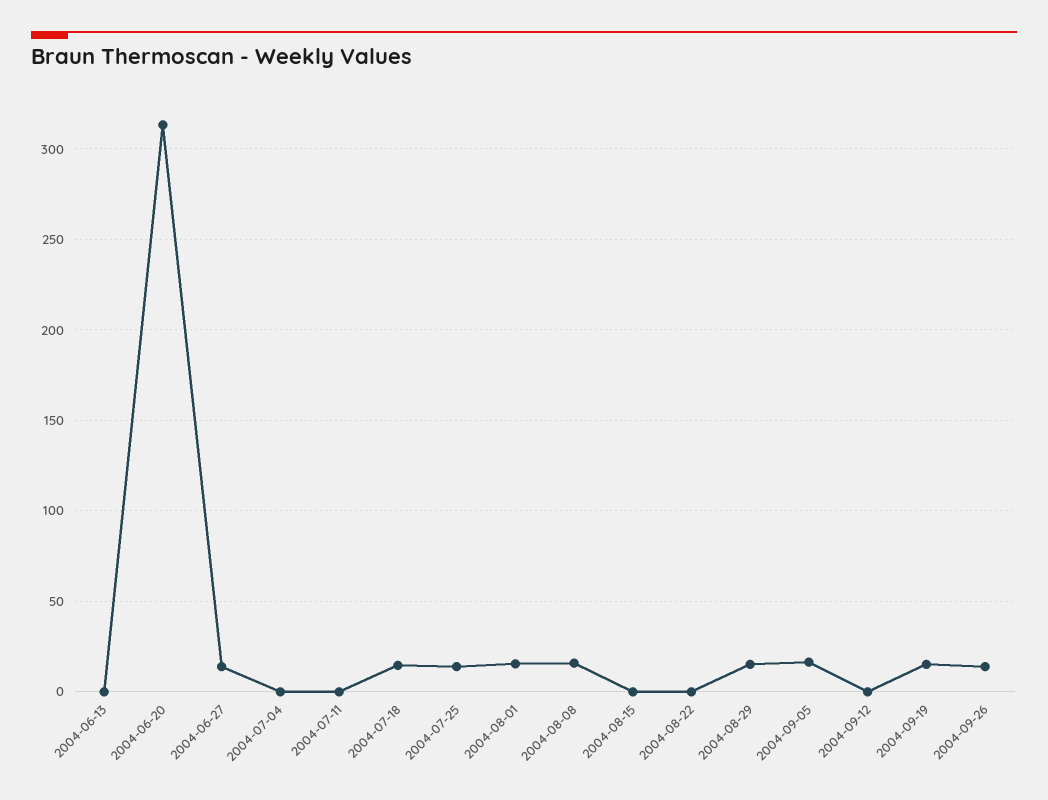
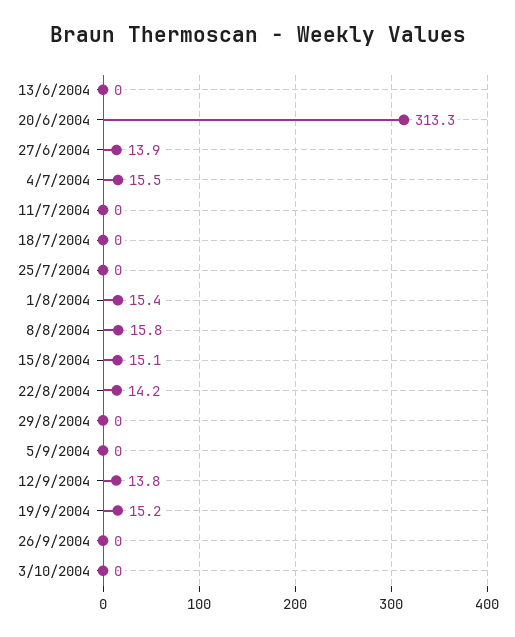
2004-07-04: 0 -> 15.5
2004-07-18: 15 -> 0
2004-07-25: 15 -> 0
2004-08-15: 0 -> 15.1
2004-08-22: 0 -> 14.2
2004-08-29: 15 -> 0
2004-09-05: 15 -> 0
2004-09-12: 0 -> 13.8
2004-09-26: 15 -> 0
3/10/2004: none -> 0

